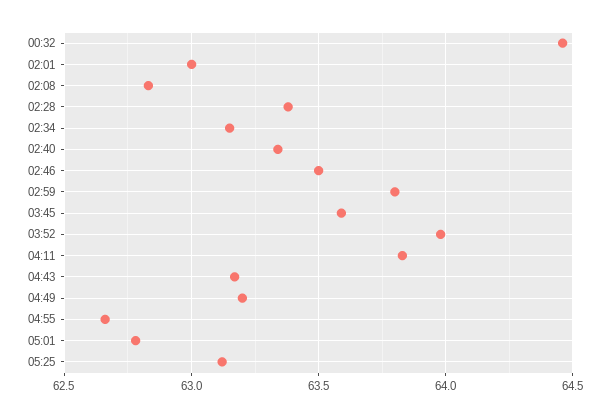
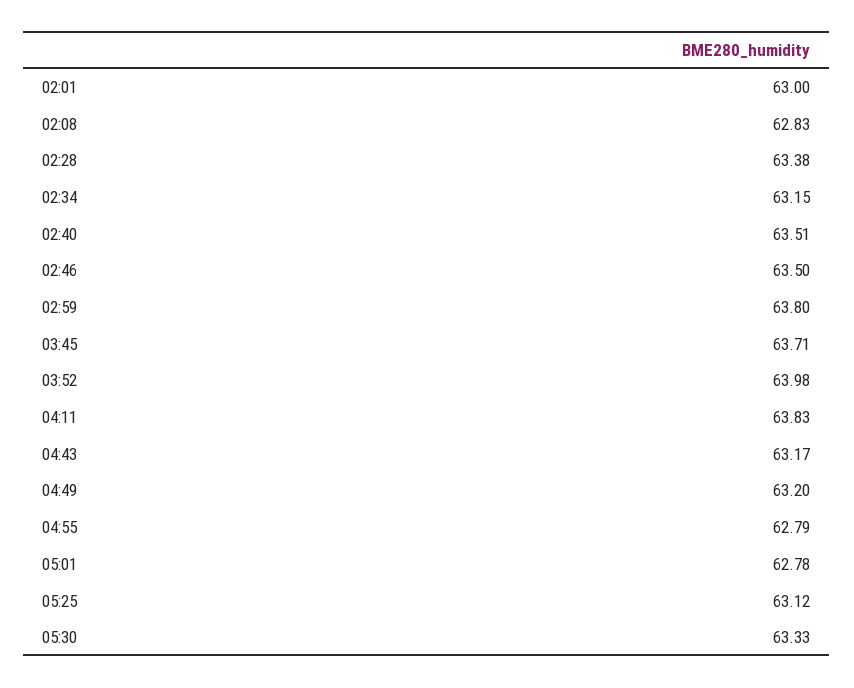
00:32: 64.45 -> none
02:40: 63.35 -> 63.51
03:45: 63.6 -> 63.71
04:55: 62.65 -> 62.79
05:30: none -> 63.33

